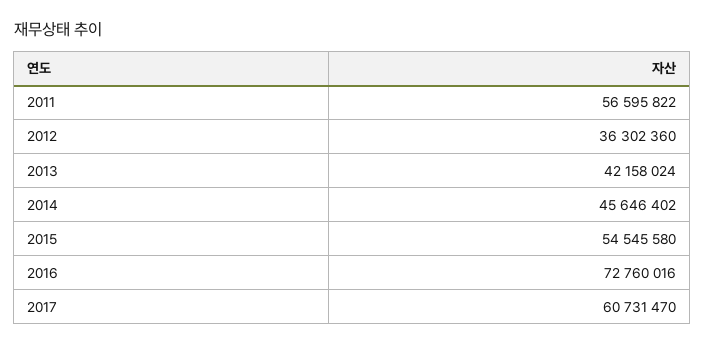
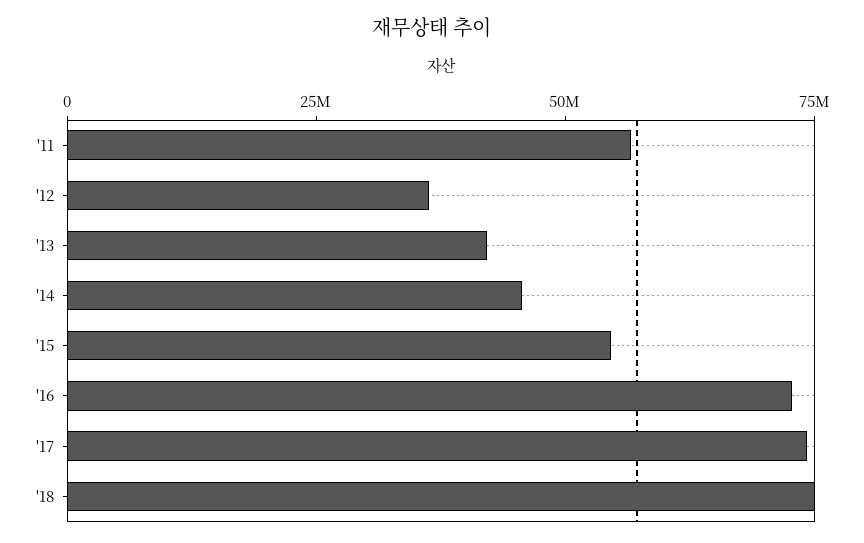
2017: 60731470 -> 75000000
'18: none -> 75000000

